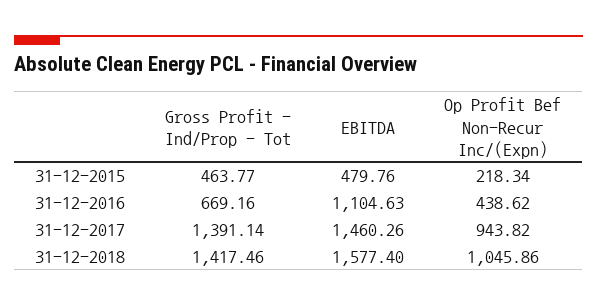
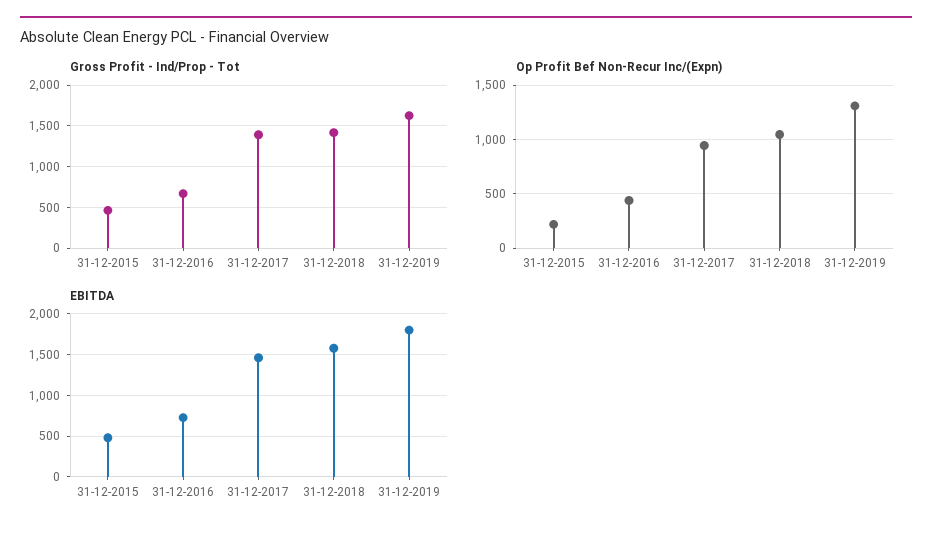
EBITDA, 31-12-2016: 1104.63 -> 700
Gross Profit - Ind/Prop - Tot, 31-12-2019: none -> 1600
Op Profit Bef Non-Recur Inc/(Expn), 31-12-2019: none -> 1300
EBITDA, 31-12-2019: none -> 1800

